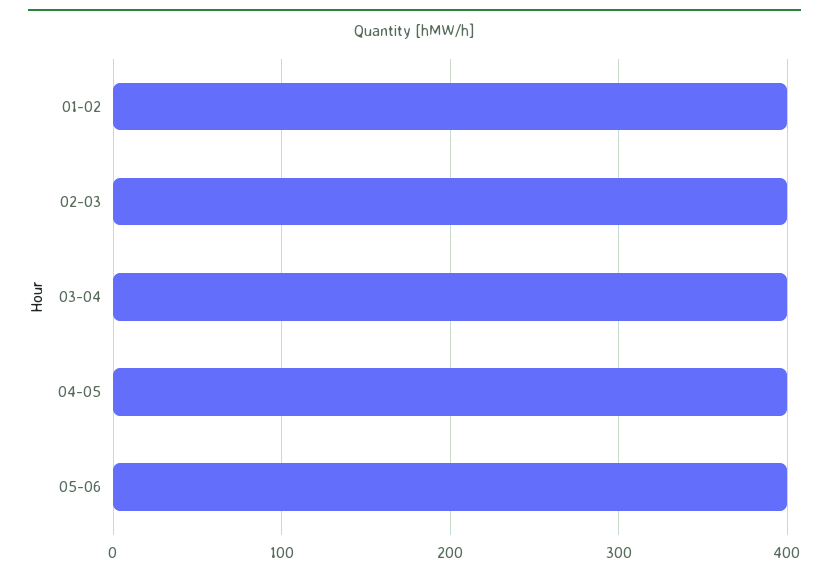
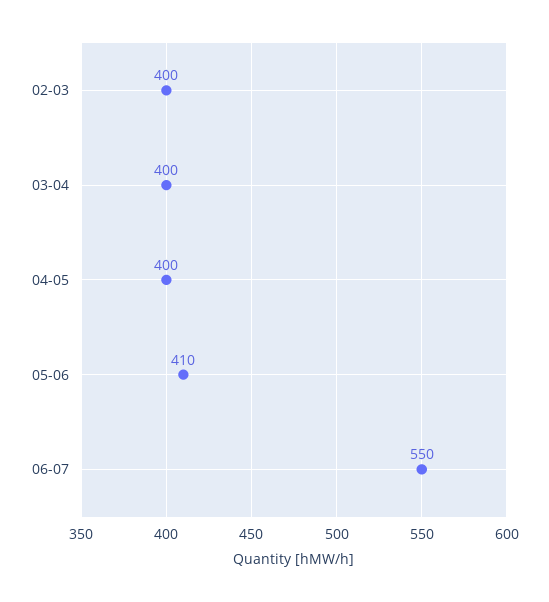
01-02: 400 -> none
05-06: 400 -> 410
06-07: none -> 550

